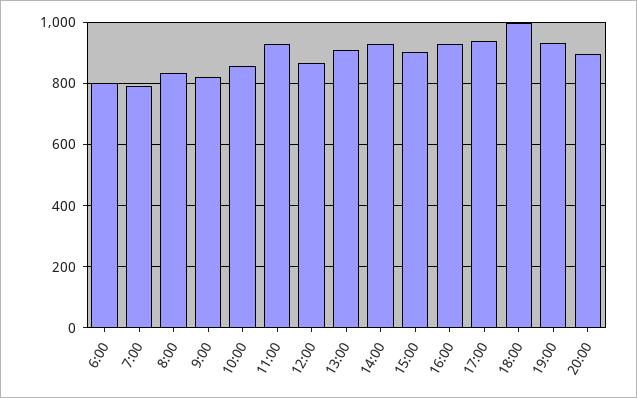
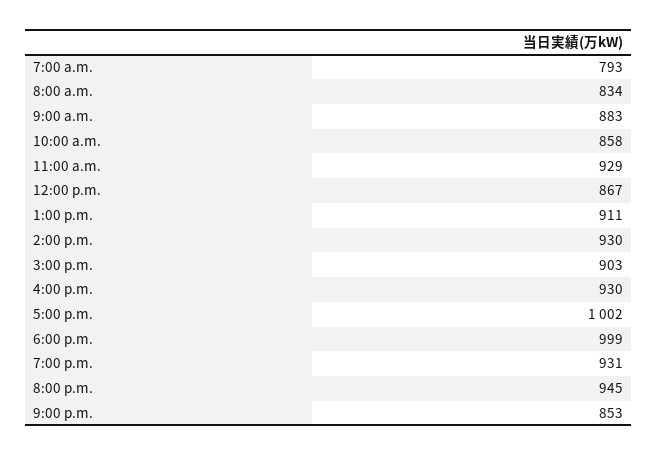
6:00: 800 -> none
9:00: 820 -> 883
17:00: 940 -> 1002
20:00: 900 -> 945
9:00 p.m.: none -> 853

